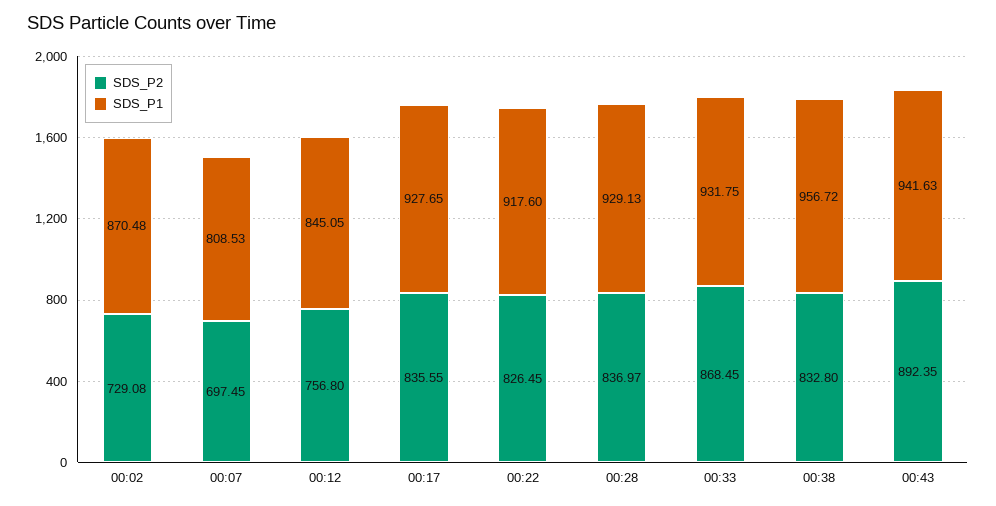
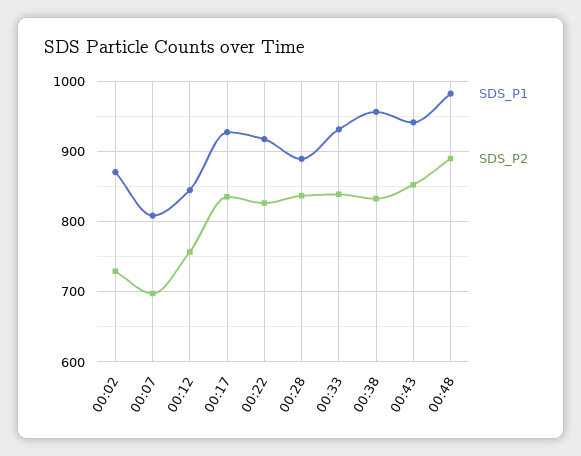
SDS_P1, 00:28: 929.13 -> 890
SDS_P2, 00:33: 868.45 -> 840
SDS_P2, 00:43: 892.35 -> 850
SDS_P1, 00:48: none -> 980
SDS_P2, 00:48: none -> 890

